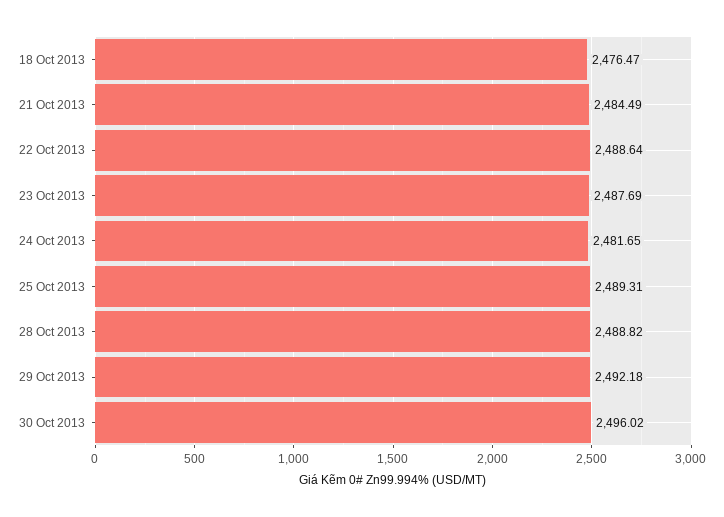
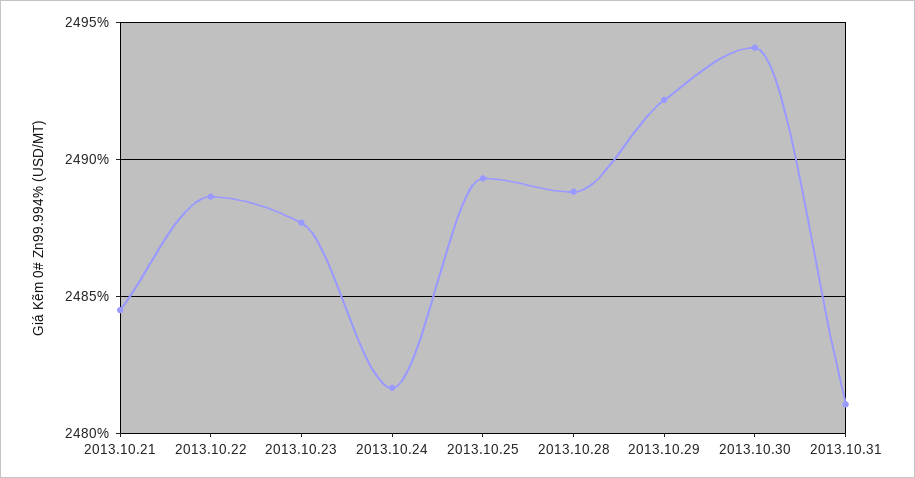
18 Oct 2013: 2476.47 -> none
30 Oct 2013: 2496.02 -> 2494
2013.10.31: none -> 2481

